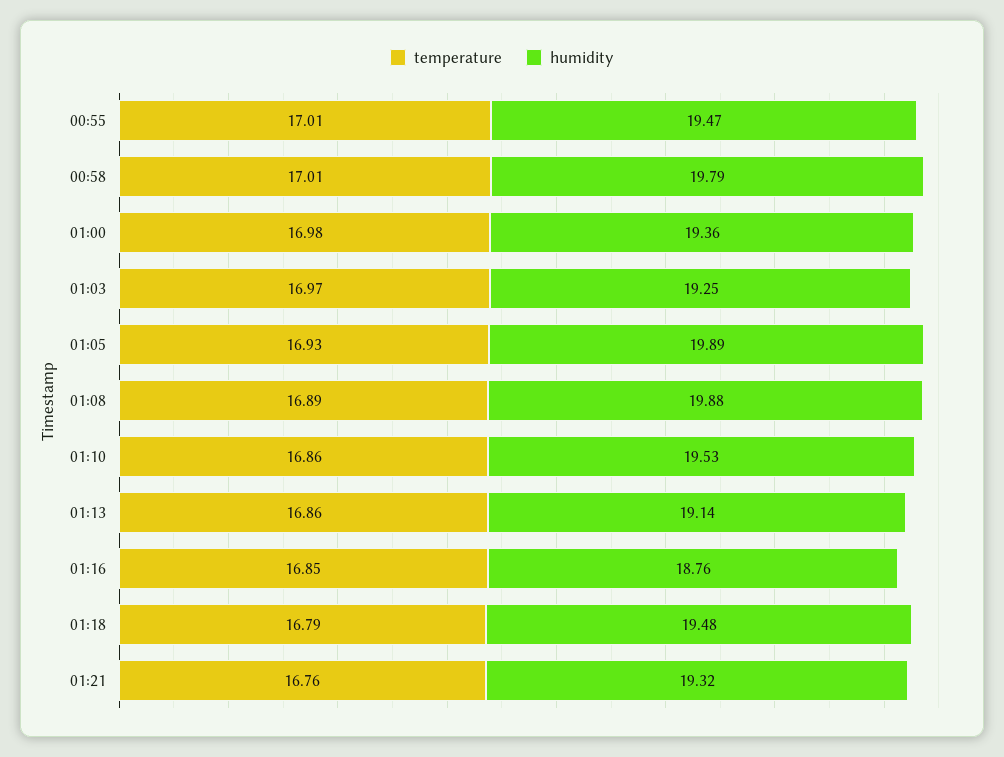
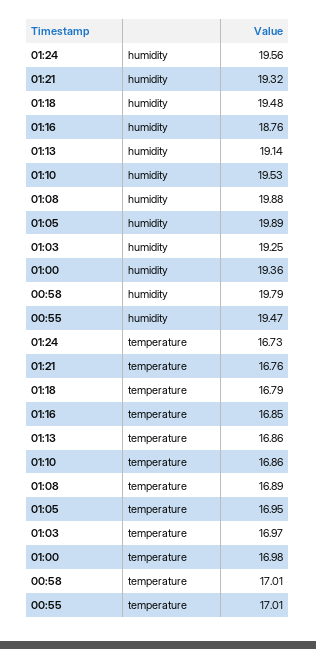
temperature, 01:05: 16.93 -> 16.95
humidity, 01:24: none -> 19.56
temperature, 01:24: none -> 16.73

